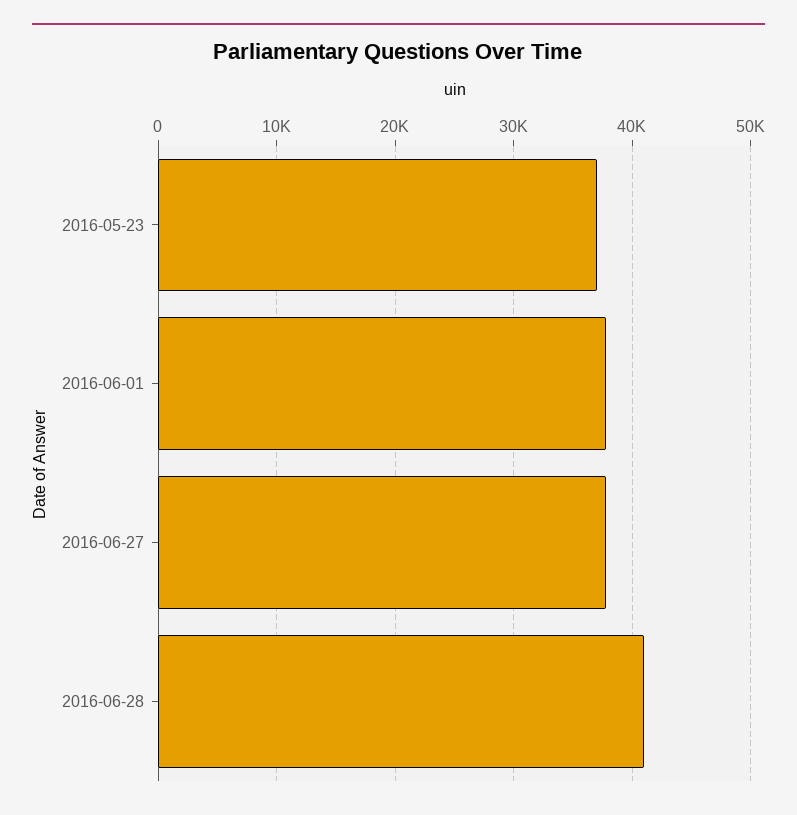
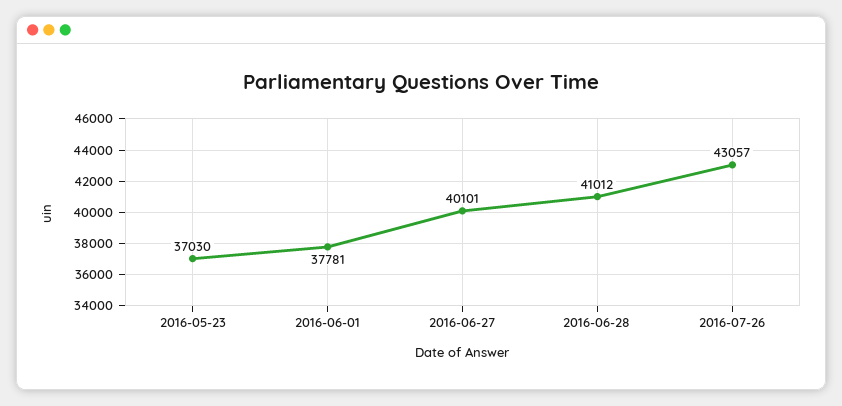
2016-06-27: 38000 -> 40101
2016-07-26: none -> 43057

